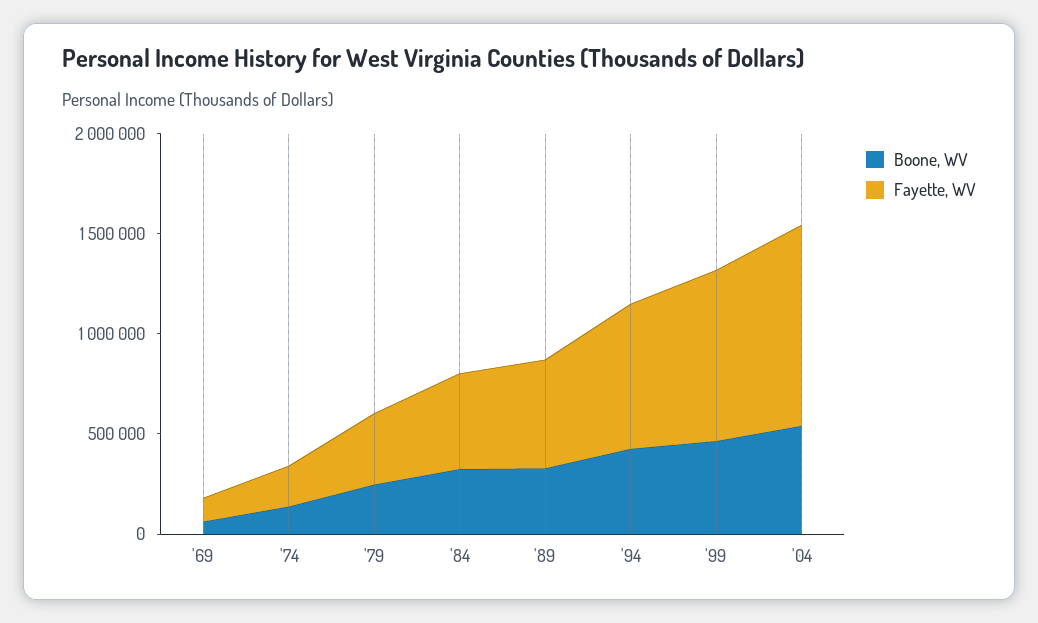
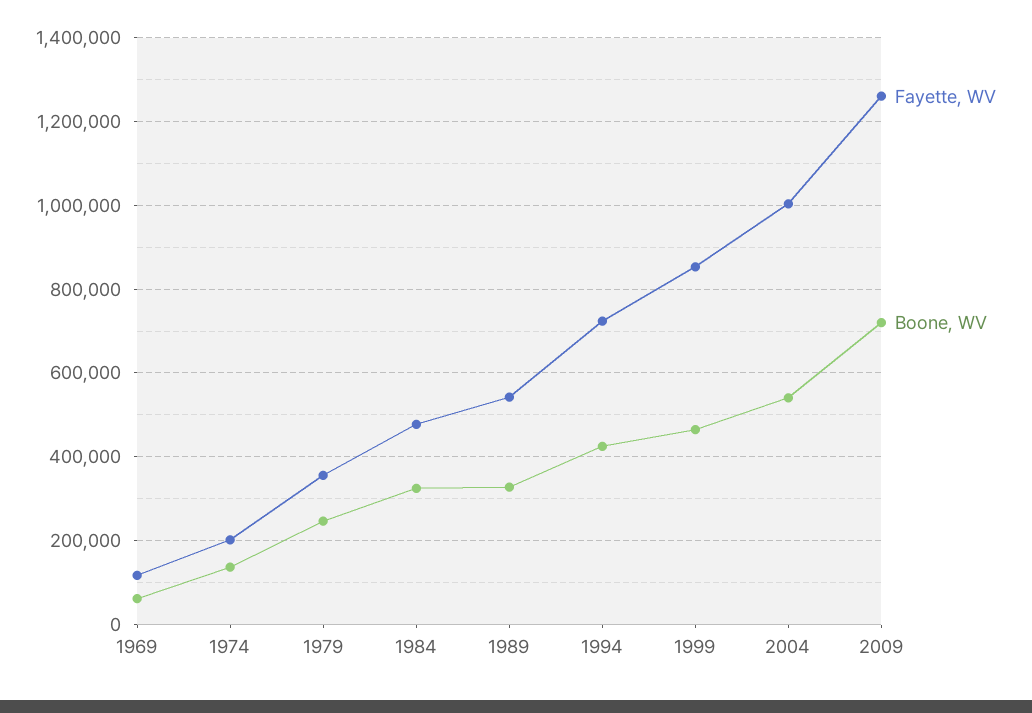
Fayette, WV, 2009: none -> 1260000
Boone, WV, 2009: none -> 720000

